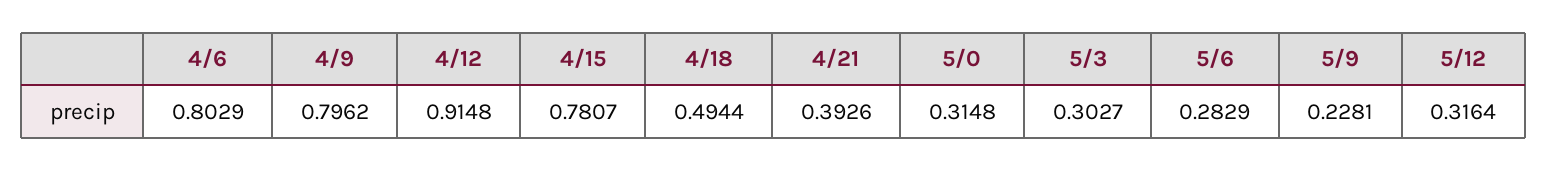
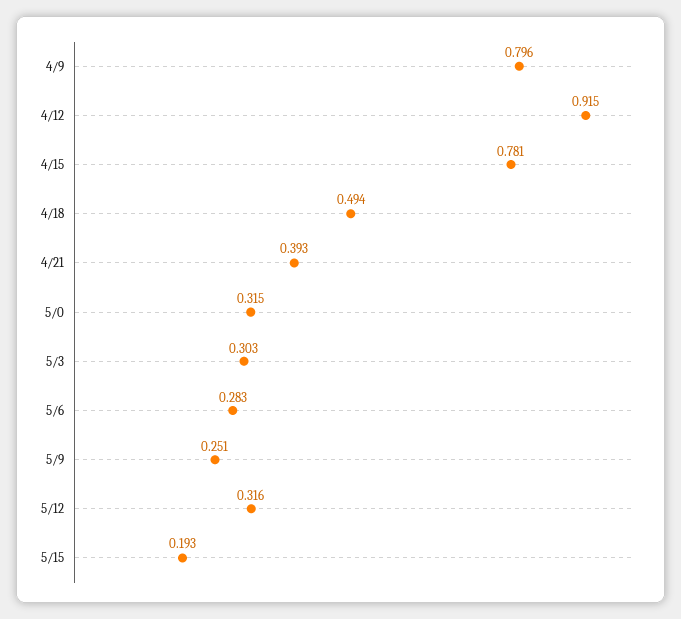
4/6: 0.8029 -> none
5/9: 0.2281 -> 0.251
5/15: none -> 0.193

